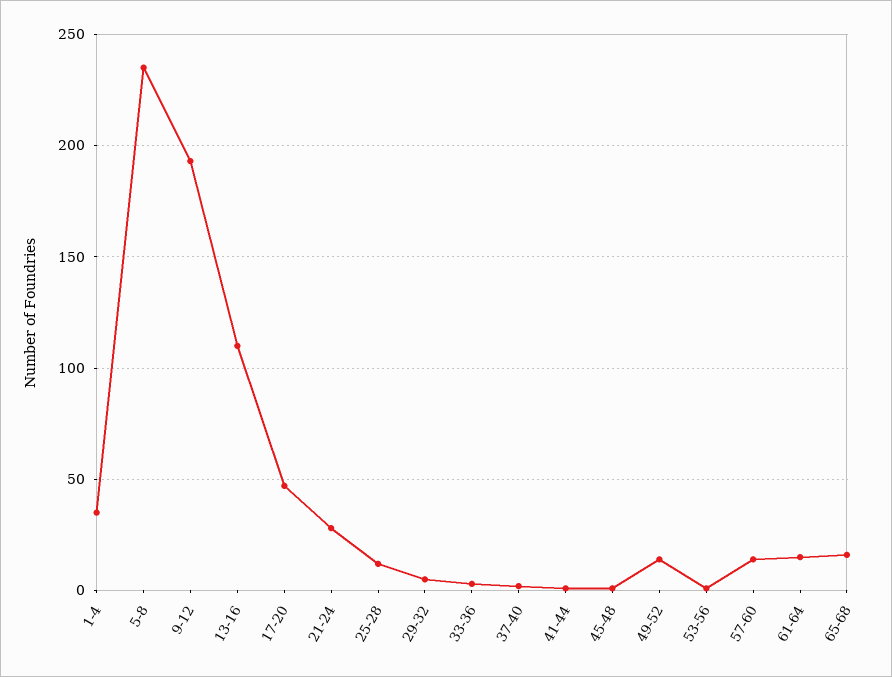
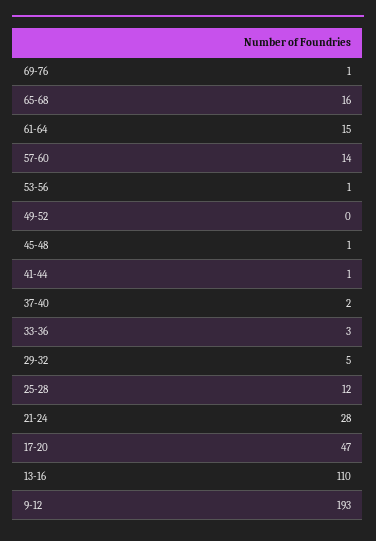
1-4: 35 -> none
5-8: 235 -> none
49-52: 15 -> 0
69-76: none -> 1

